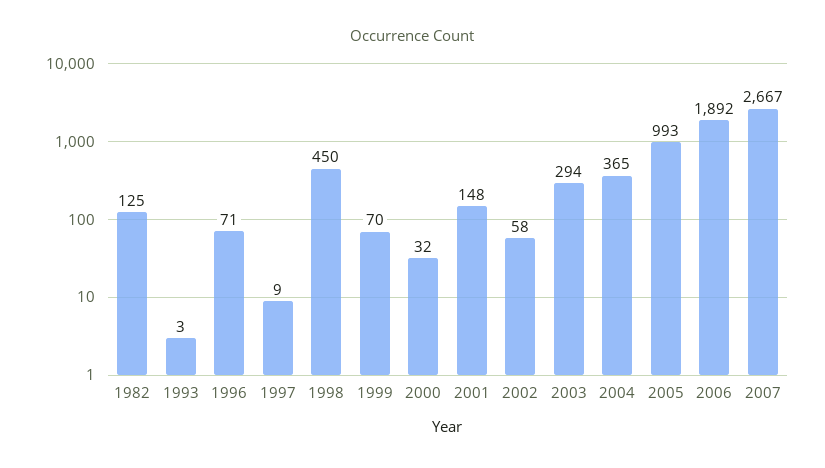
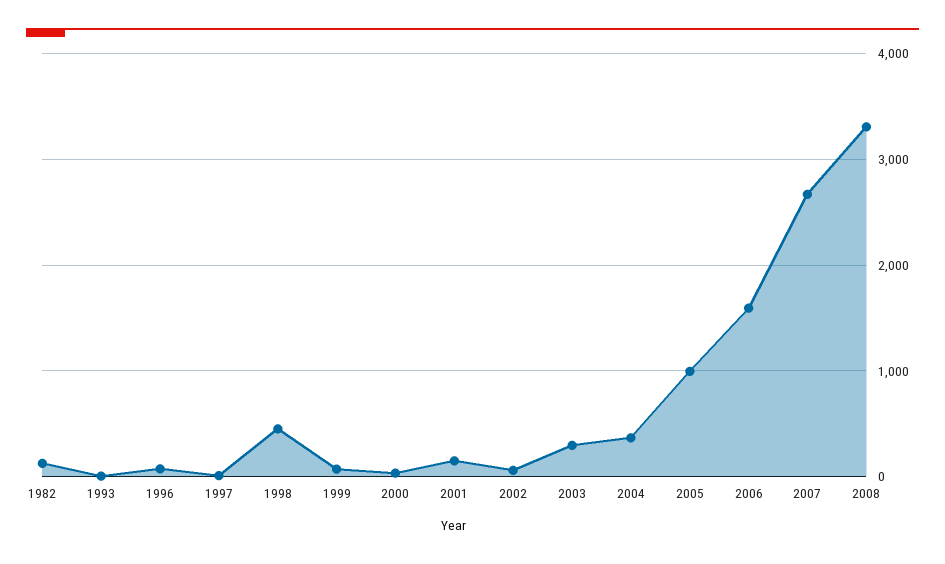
2006: 1892 -> 1600
2008: none -> 3300

